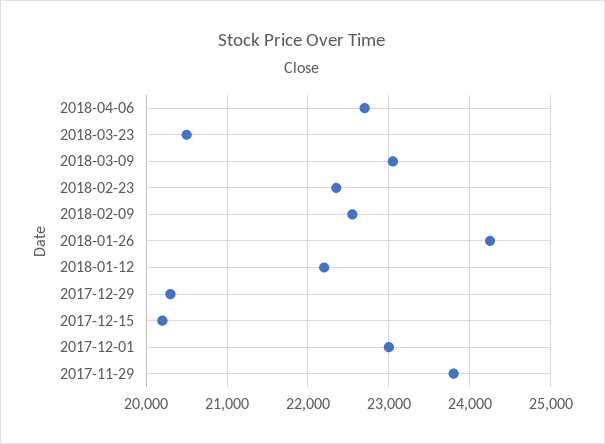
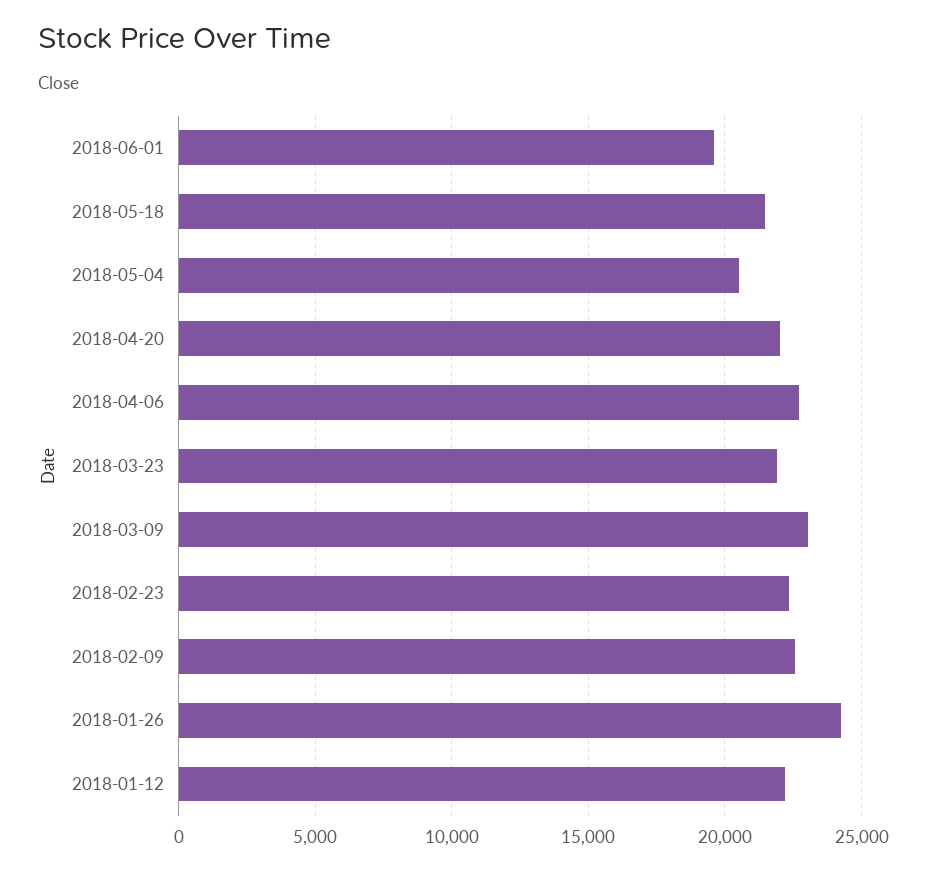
2018-03-23: 20500 -> 22000
2017-12-29: 20300 -> none
2017-12-15: 20200 -> none
2017-12-01: 23000 -> none
2017-11-29: 23800 -> none
2018-06-01: none -> 19500
2018-05-18: none -> 21500
2018-05-04: none -> 20500
2018-04-20: none -> 22000

